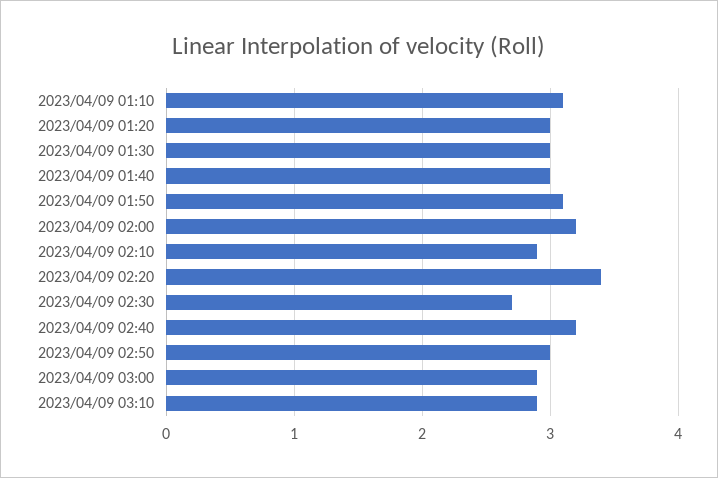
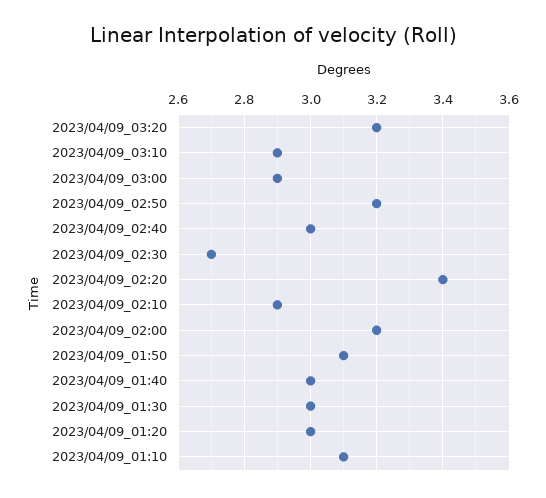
2023/04/09 02:40: 3.2 -> 3
2023/04/09 02:50: 3 -> 3.2
2023/04/09_03:20: none -> 3.2

